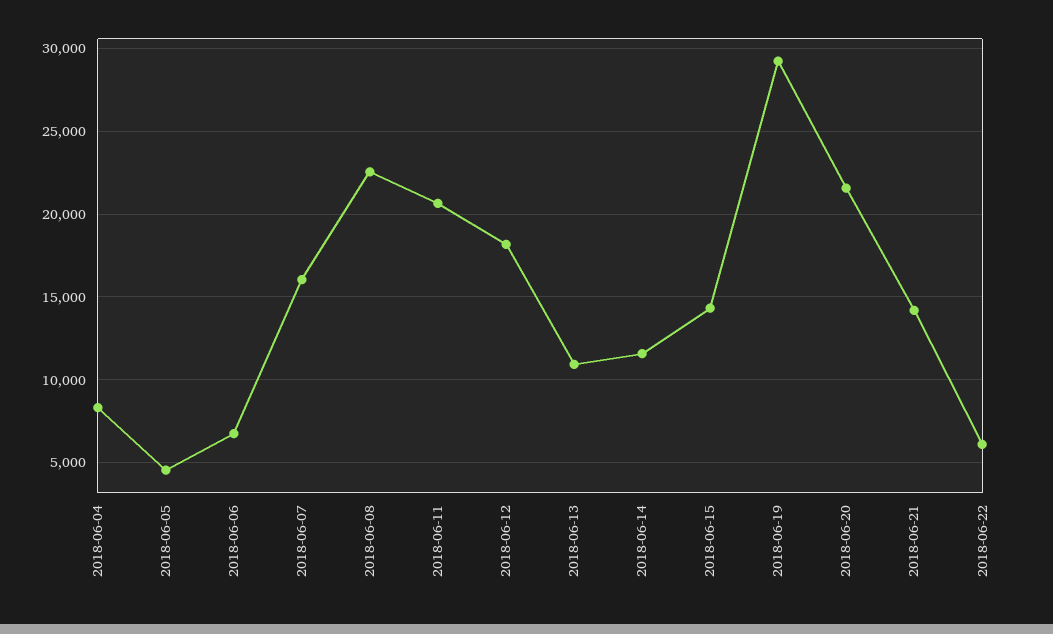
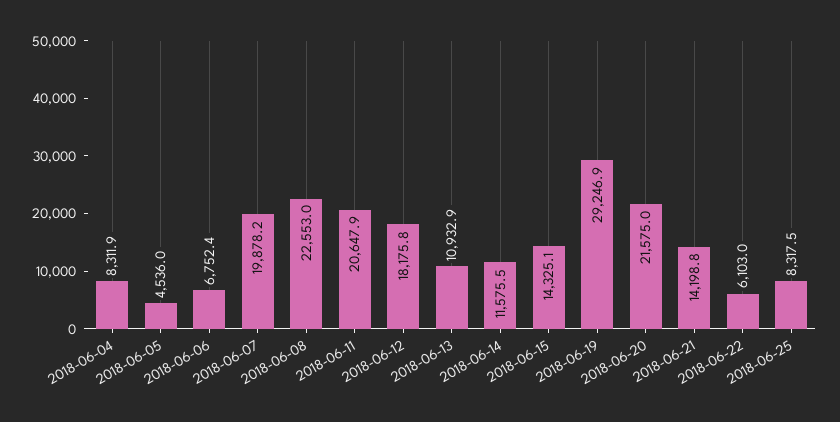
2018-06-07: 16000 -> 19878.2
2018-06-25: none -> 8317.5

